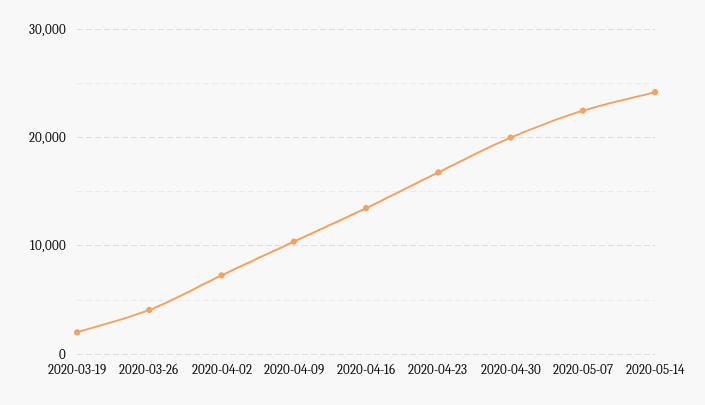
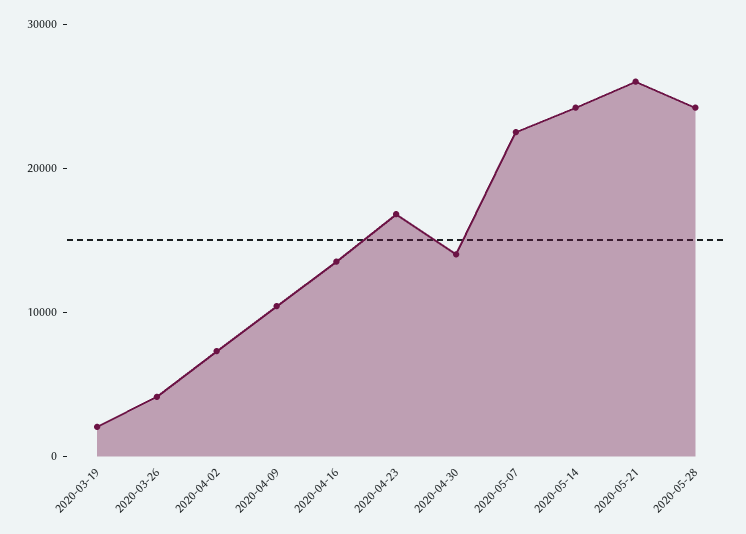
2020-04-30: 20000 -> 14000
2020-05-21: none -> 26000
2020-05-28: none -> 24000

